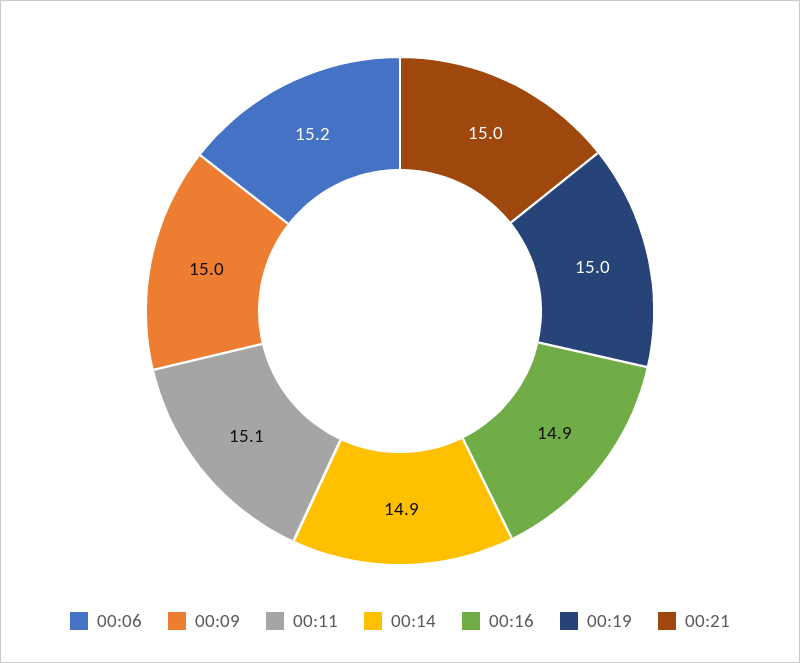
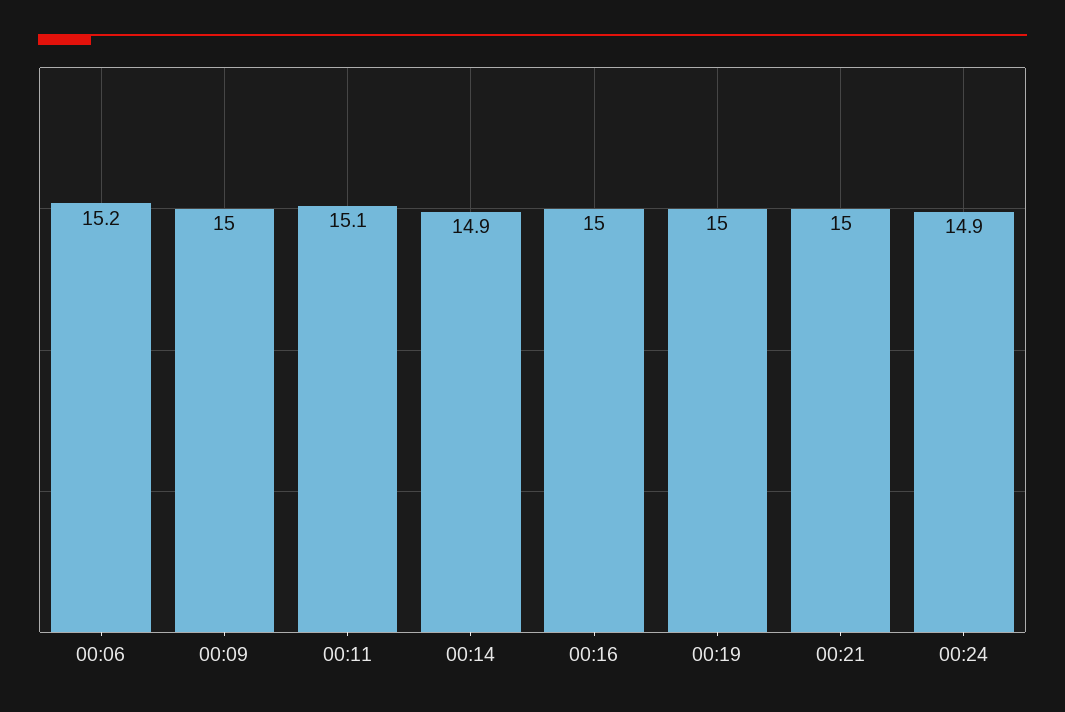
00:16: 14.9 -> 15
00:24: none -> 14.9

